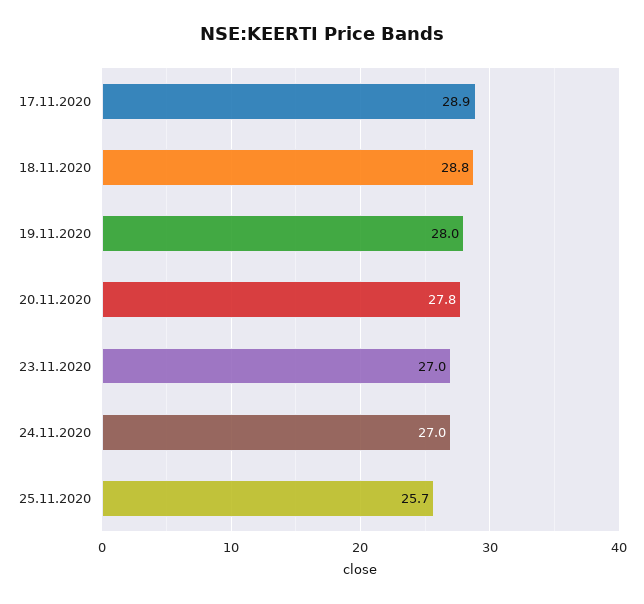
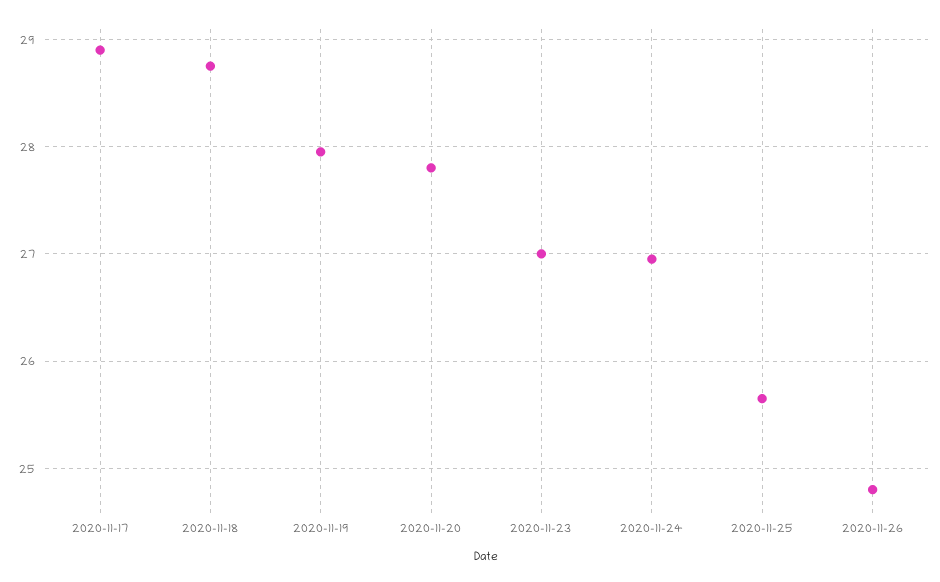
2020-11-26: none -> 24.8

